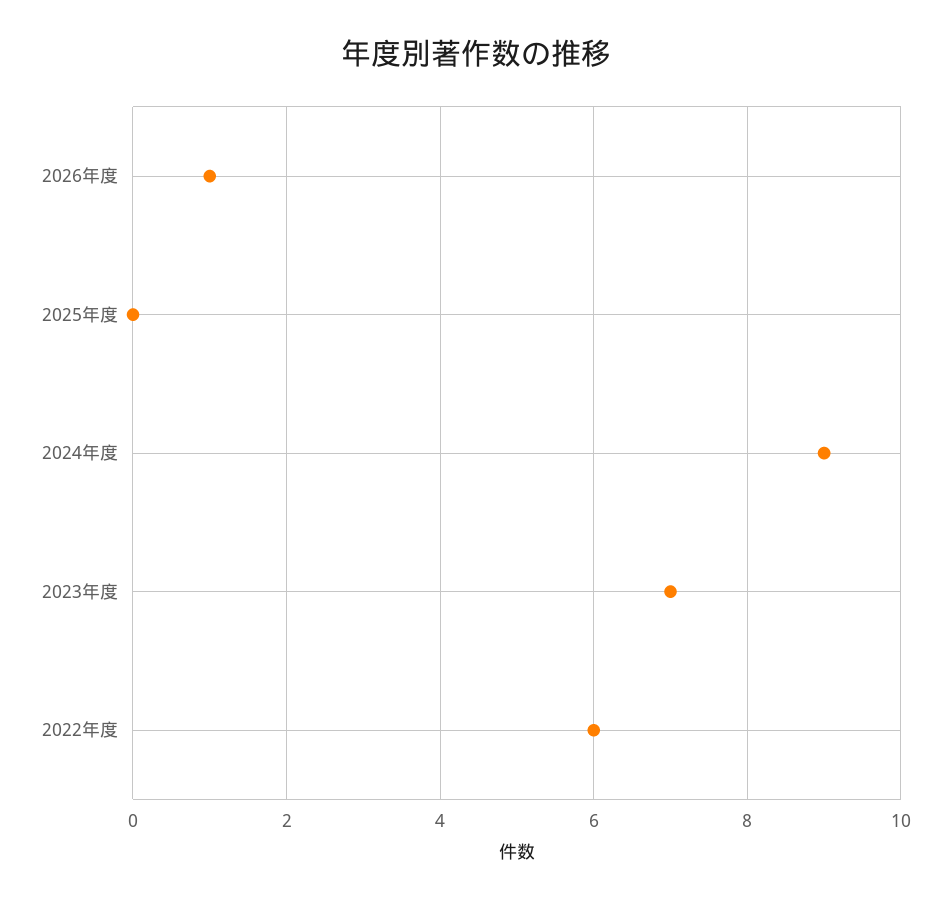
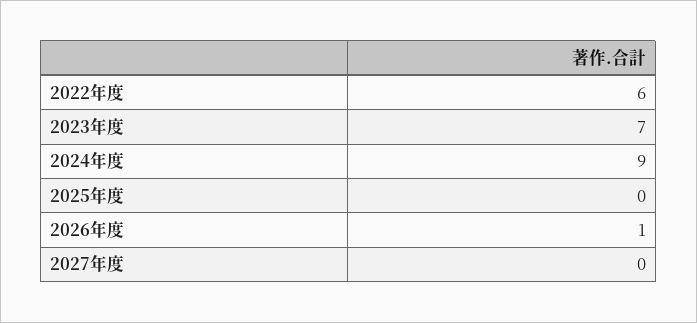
2027年度: none -> 0

